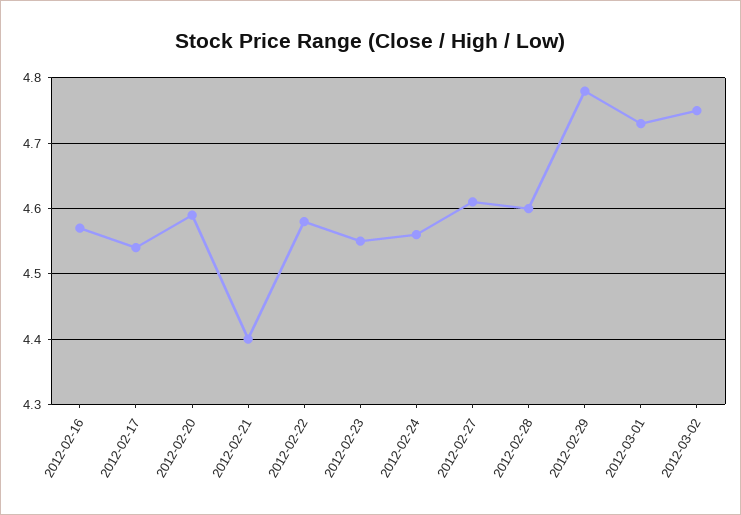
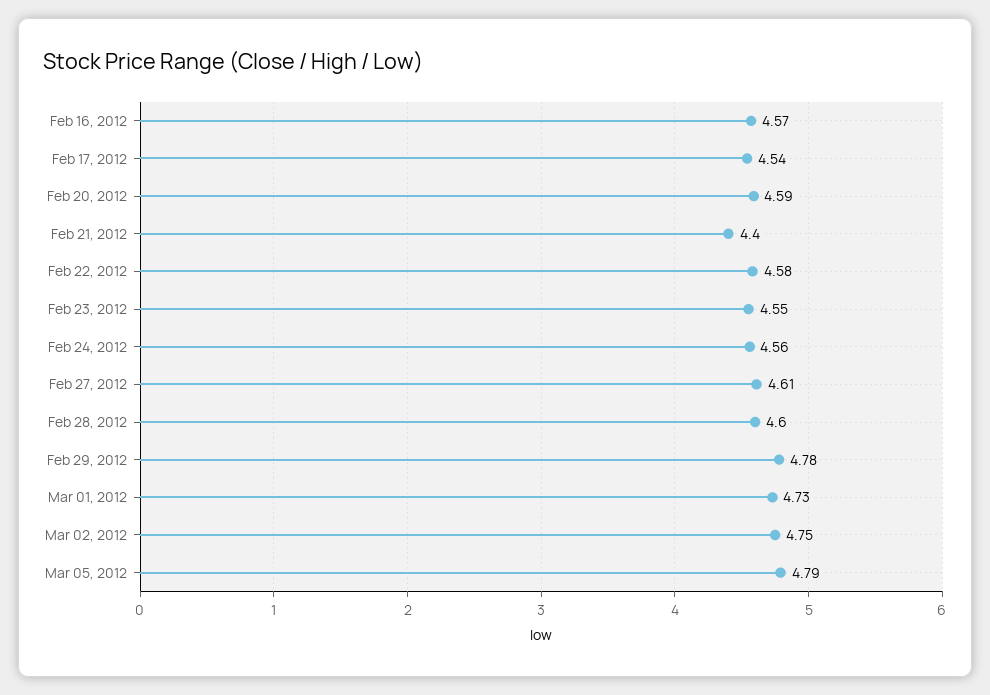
Mar 05, 2012: none -> 4.79

